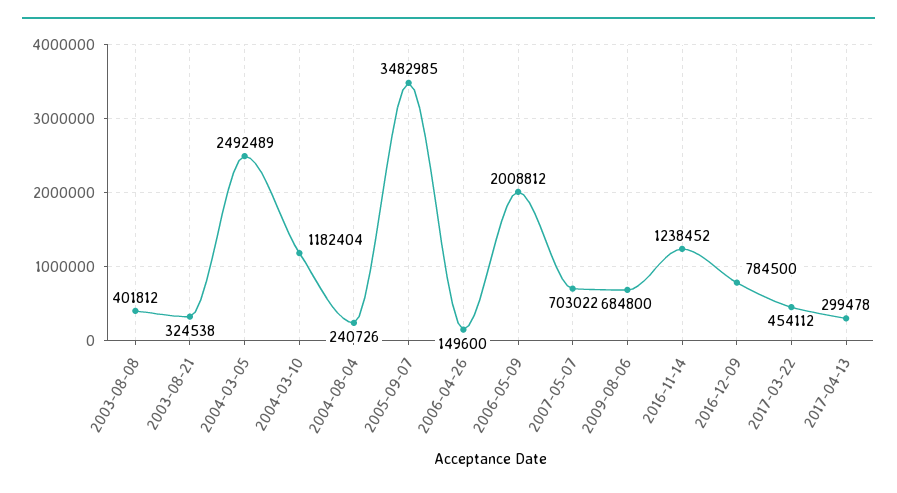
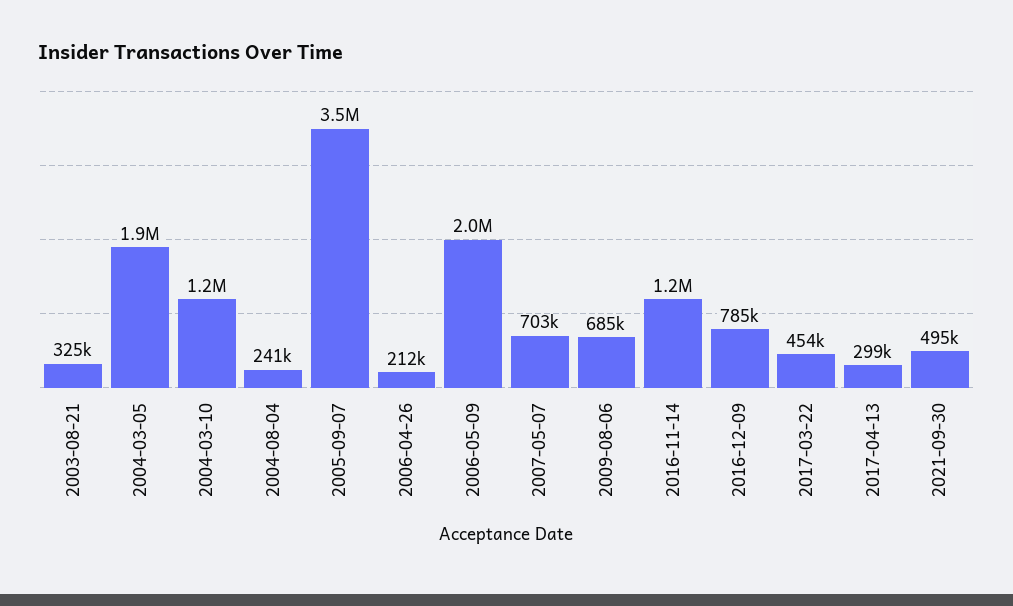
2003-08-08: 401812 -> none
2004-03-05: 2492489 -> 1900000
2006-04-26: 149600 -> 212000
2021-09-30: none -> 495000

